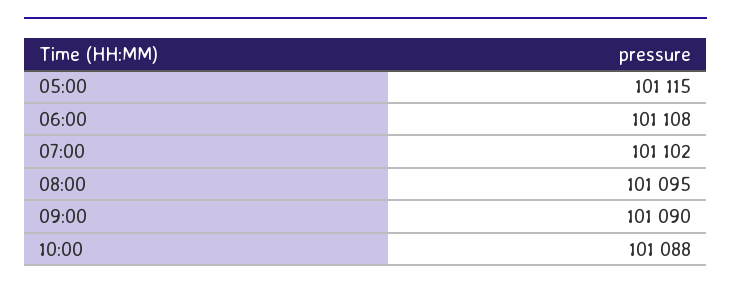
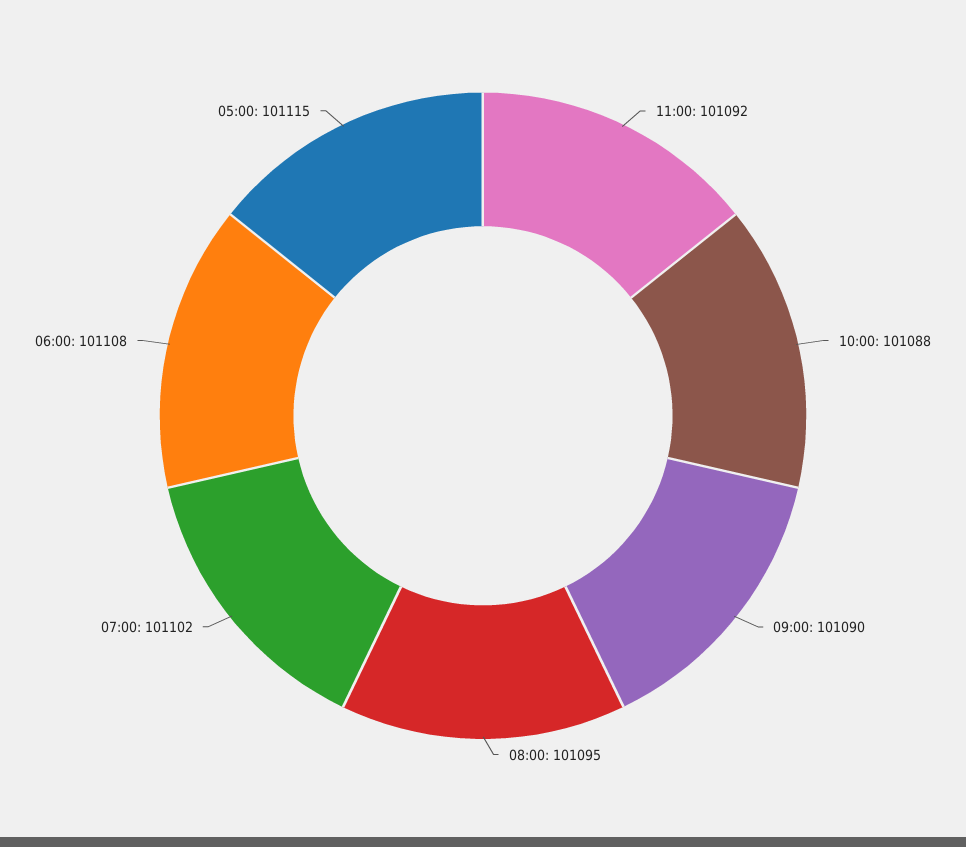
11:00: none -> 101092

